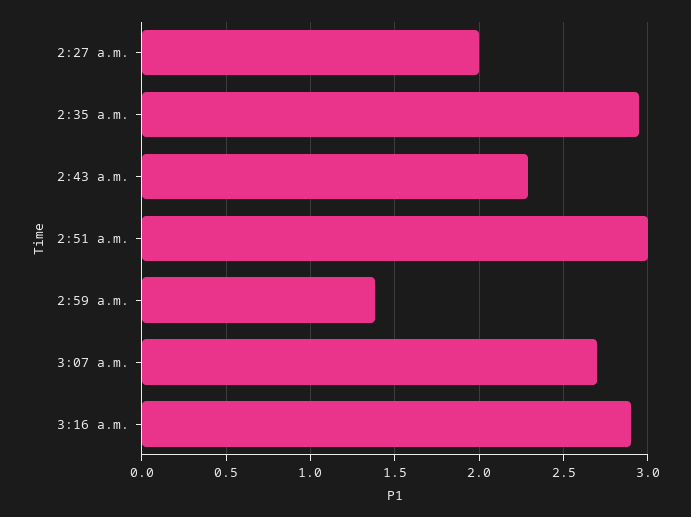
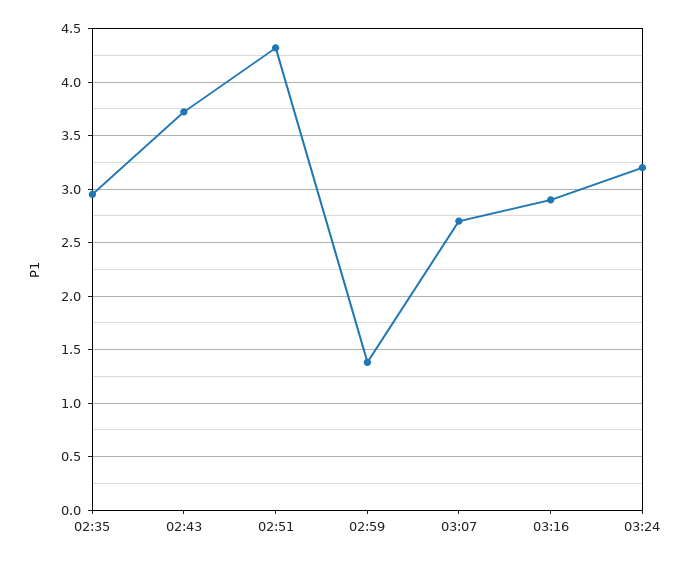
2:27 a.m.: 2 -> none
2:43 a.m.: 2.3 -> 3.7
2:51 a.m.: 3 -> 4.3
03:24: none -> 3.2

